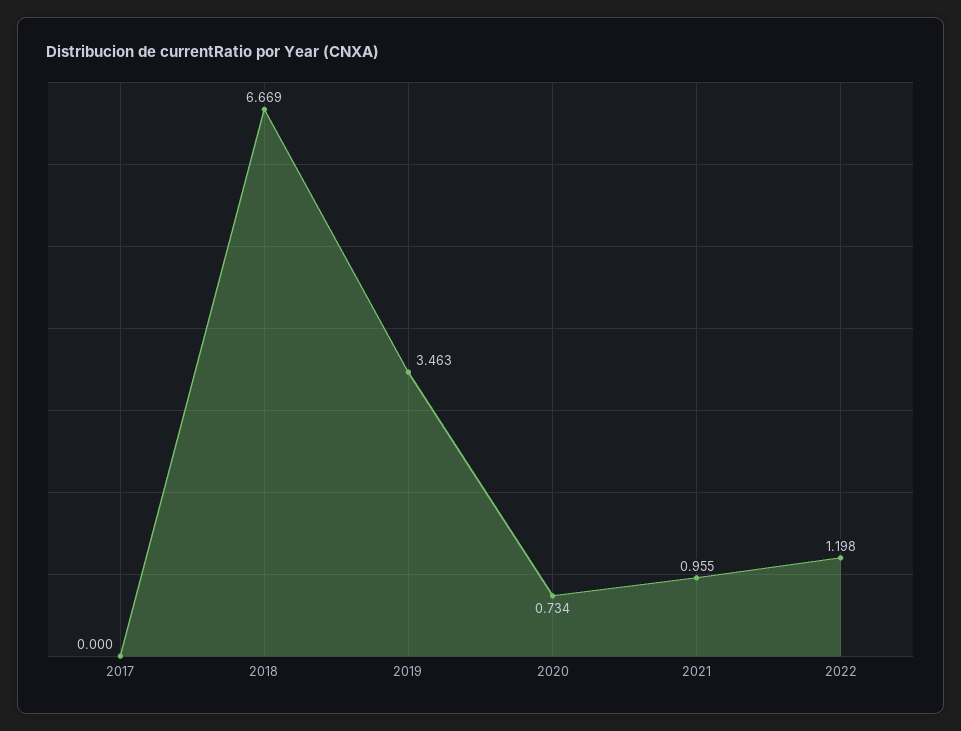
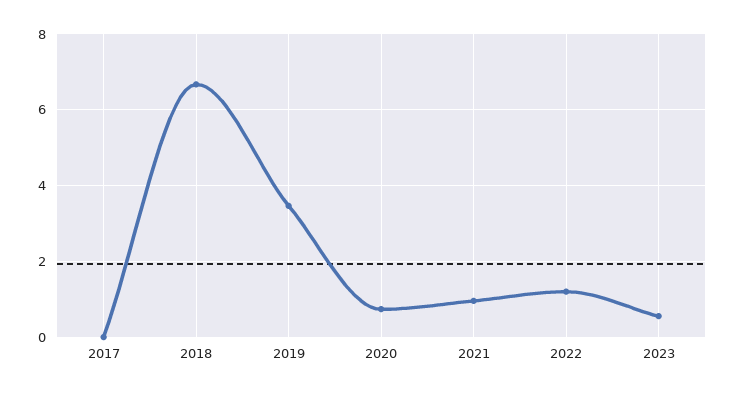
2023: none -> 0.6

